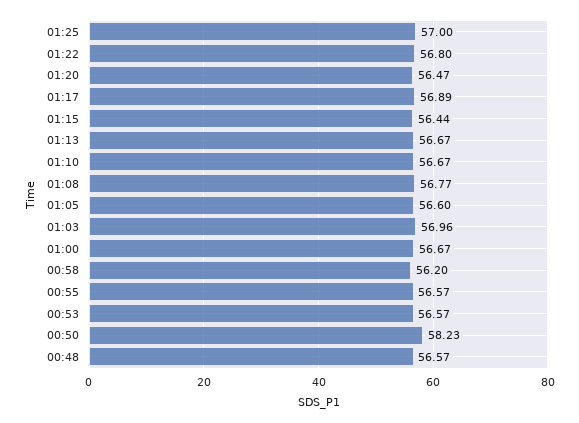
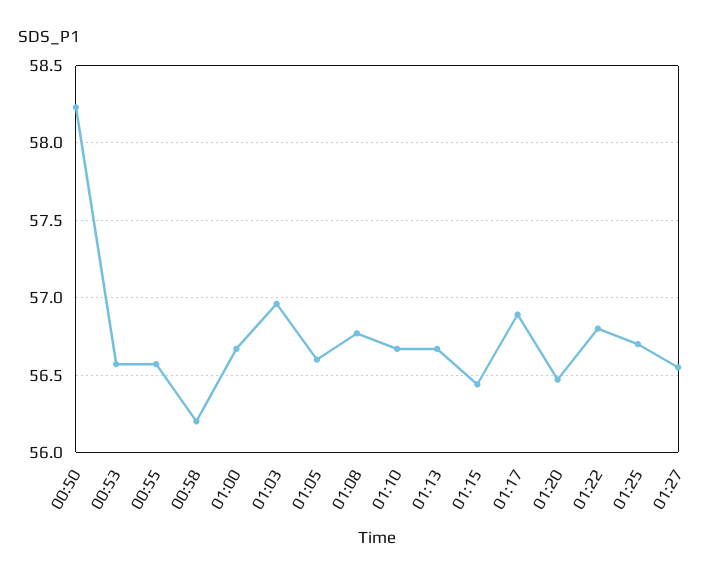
01:25: 57 -> 56.7
00:48: 56.57 -> none
01:27: none -> 56.55

